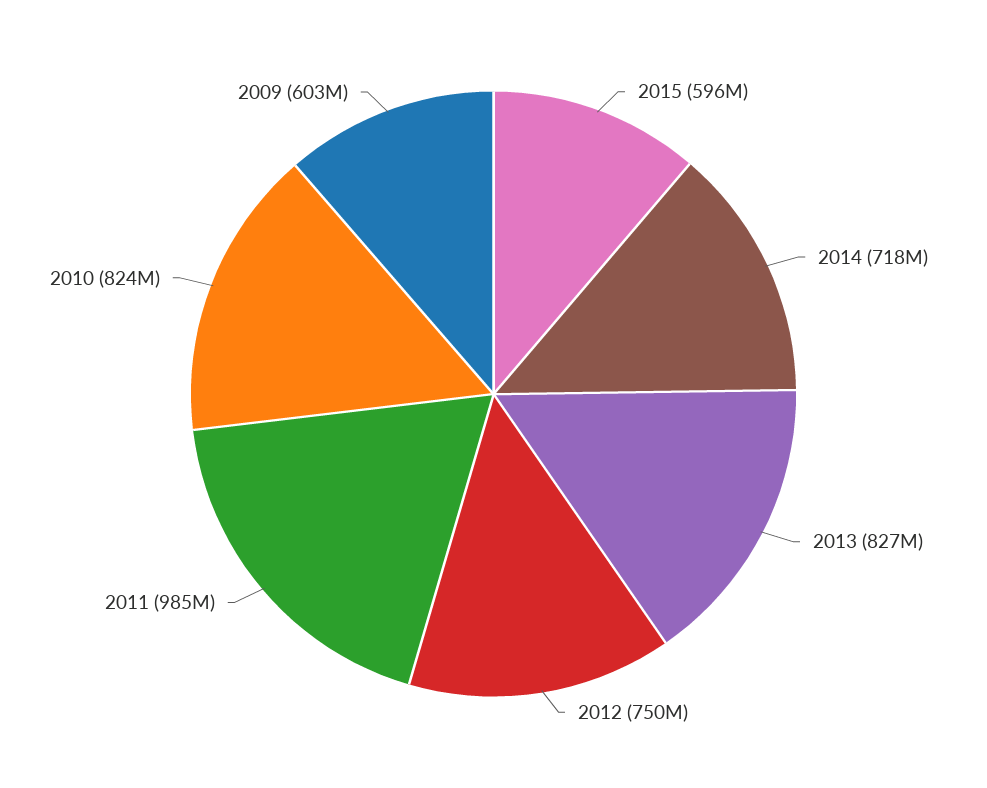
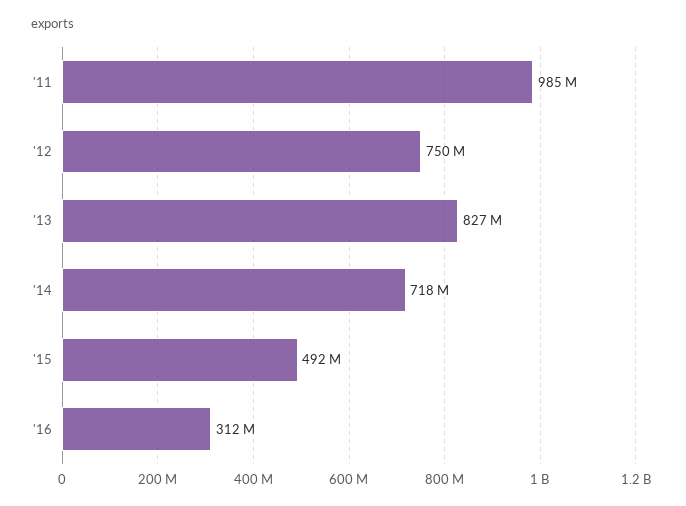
2015: 596000000 -> 492000000
2010: 824000000 -> none
2009: 603000000 -> none
'16: none -> 312000000

